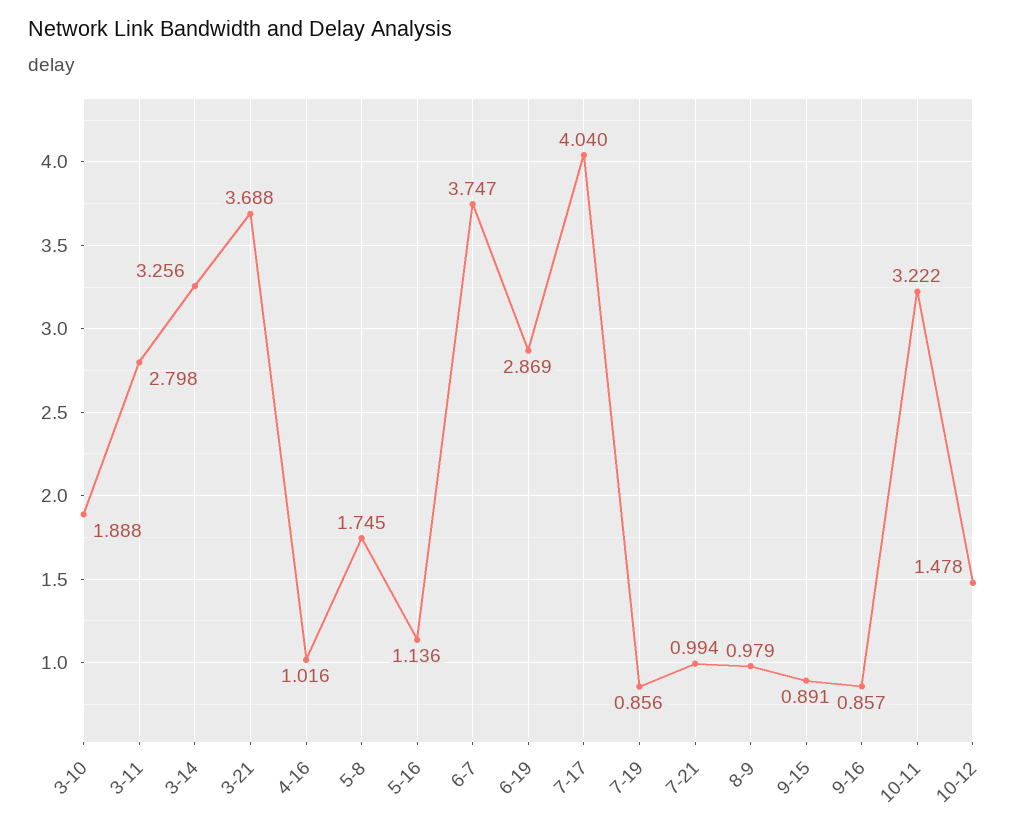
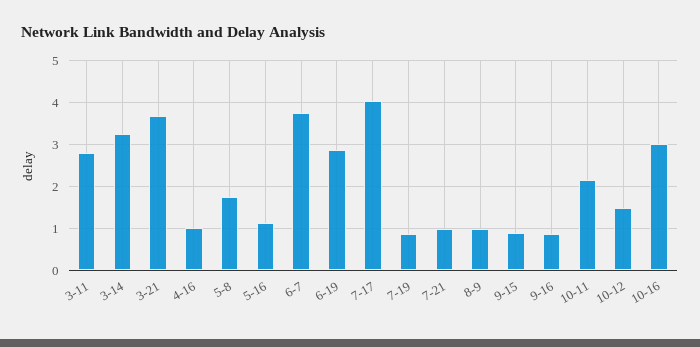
3-10: 1.888 -> none
10-11: 3.222 -> 2.2
10-16: none -> 3

